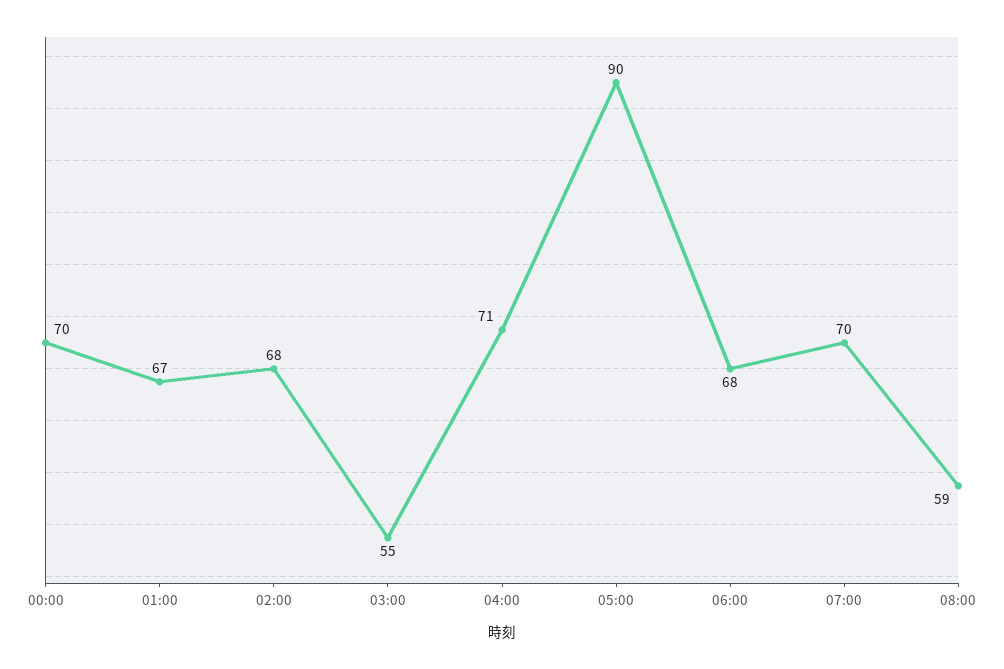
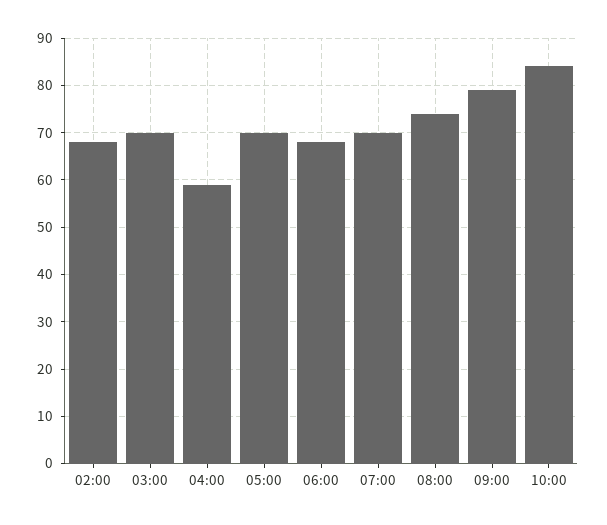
00:00: 70 -> none
01:00: 67 -> none
03:00: 55 -> 70
04:00: 71 -> 60
05:00: 90 -> 70
08:00: 59 -> 75
09:00: none -> 80
10:00: none -> 85

